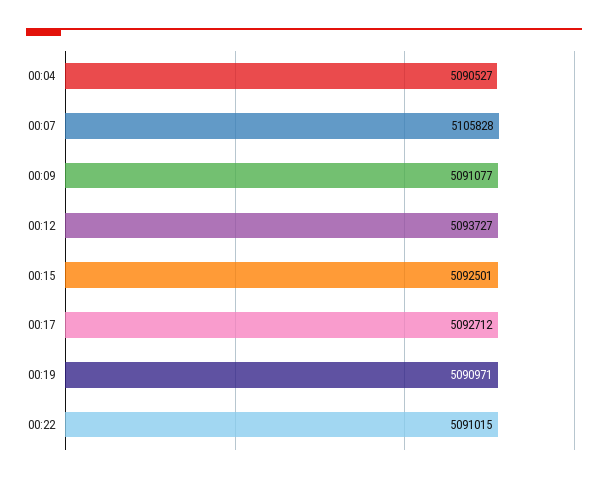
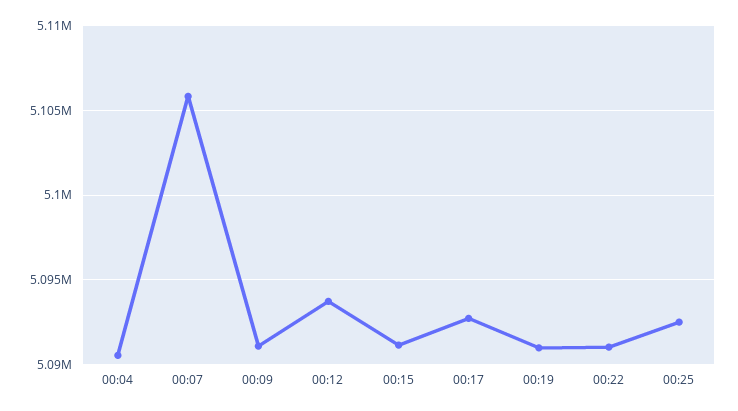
00:15: 5092501 -> 5091000
00:25: none -> 5092500

